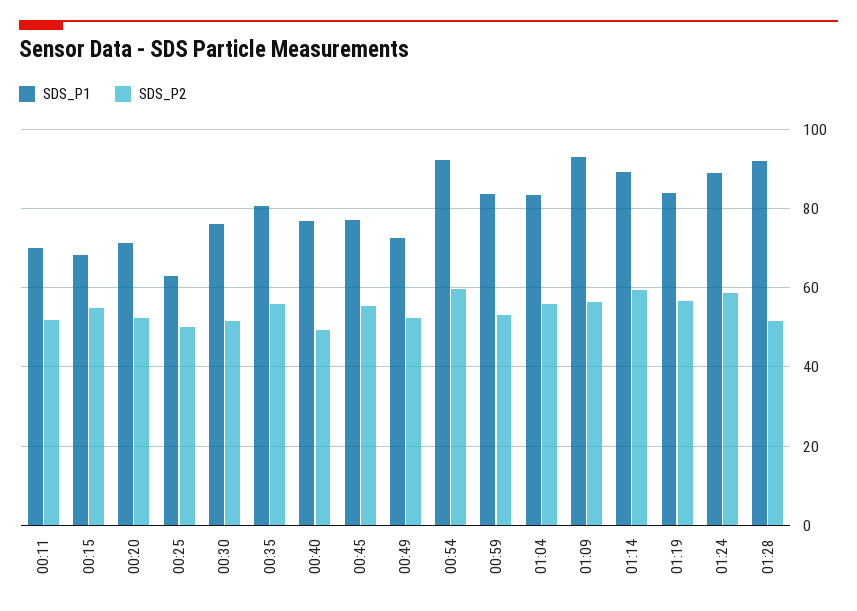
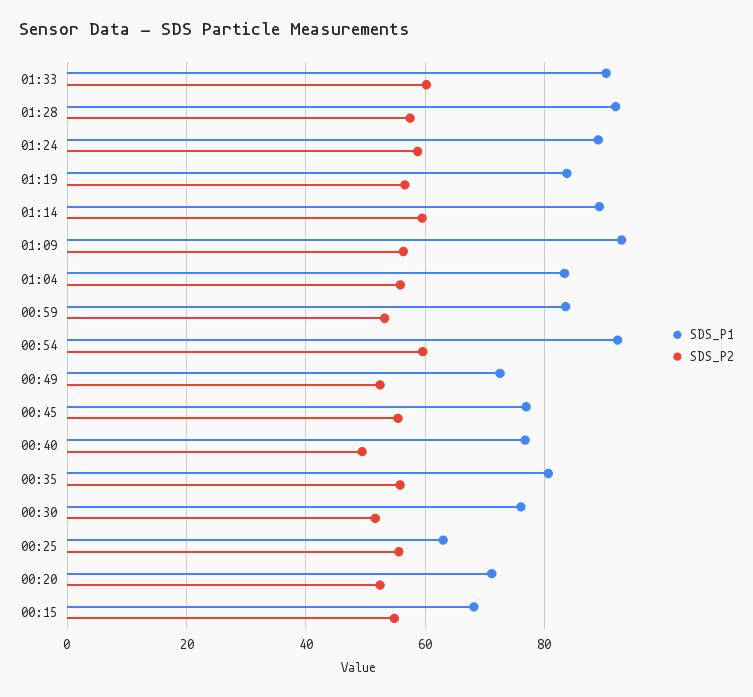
SDS_P1, 00:11: 70 -> none
SDS_P2, 00:11: 52 -> none
SDS_P2, 00:25: 50 -> 56
SDS_P2, 01:28: 52 -> 58
SDS_P1, 01:33: none -> 90
SDS_P2, 01:33: none -> 60

